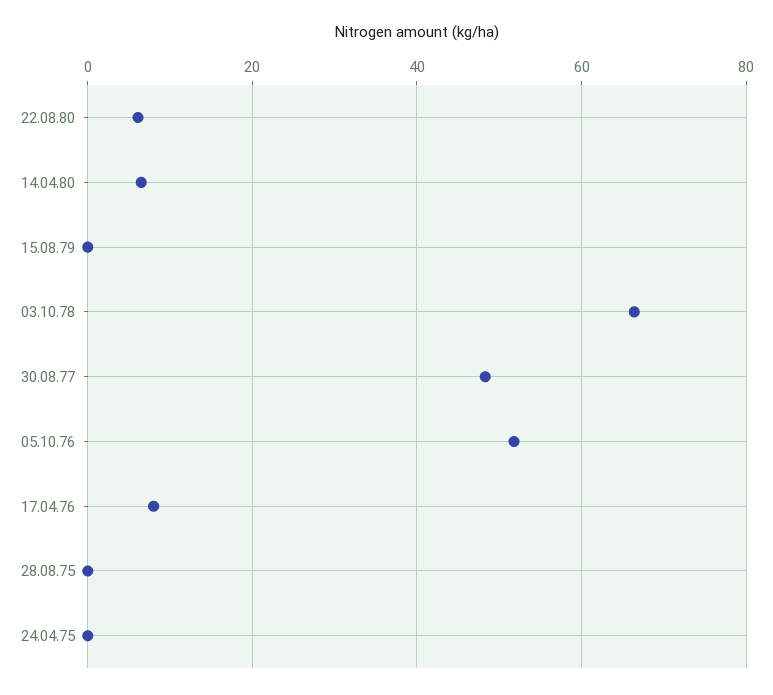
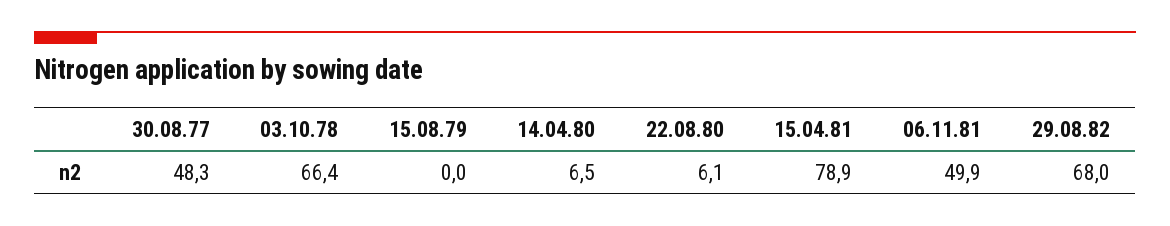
05.10.76: 52 -> none
17.04.76: 8 -> none
28.08.75: 0 -> none
24.04.75: 0 -> none
15.04.81: none -> 78.9
06.11.81: none -> 49.9
29.08.82: none -> 68

